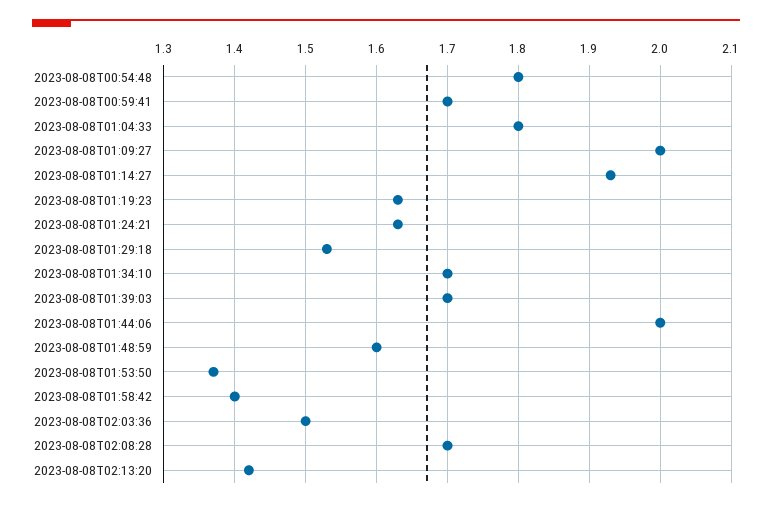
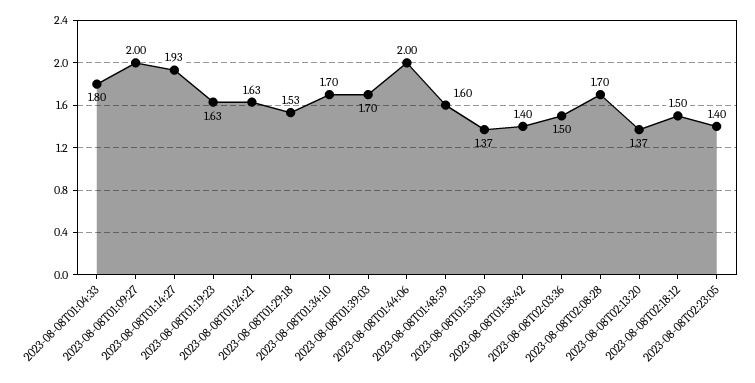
2023-08-08T00:54:48: 1.8 -> none
2023-08-08T00:59:41: 1.7 -> none
2023-08-08T02:13:20: 1.42 -> 1.37
2023-08-08T02:18:12: none -> 1.5
2023-08-08T02:23:05: none -> 1.4

